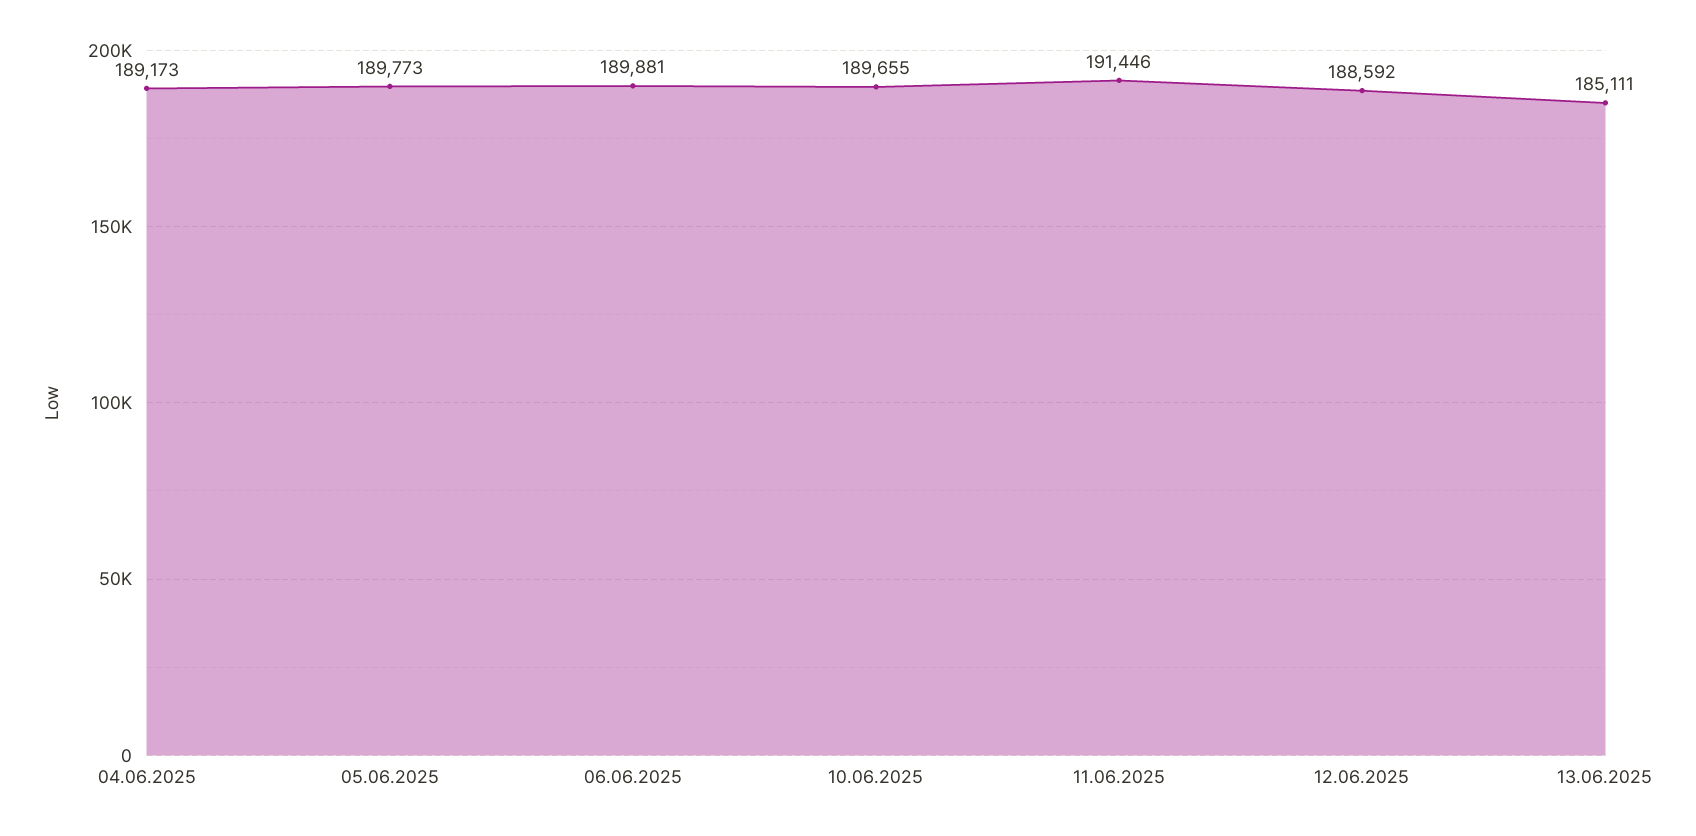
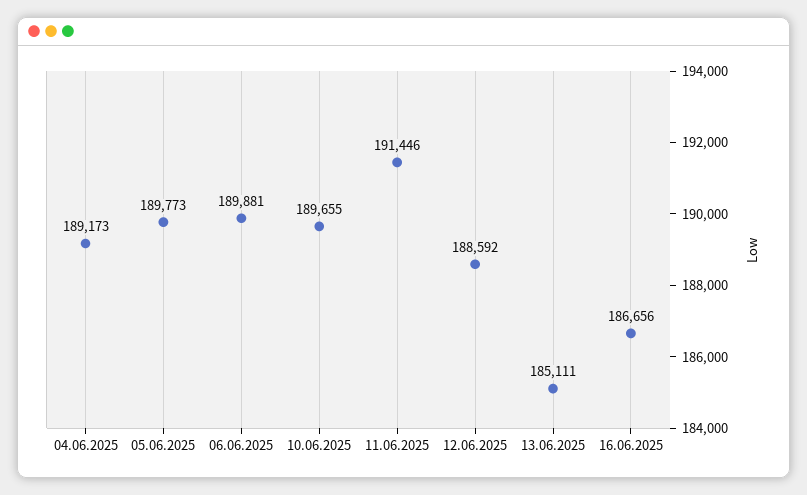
16.06.2025: none -> 186656

